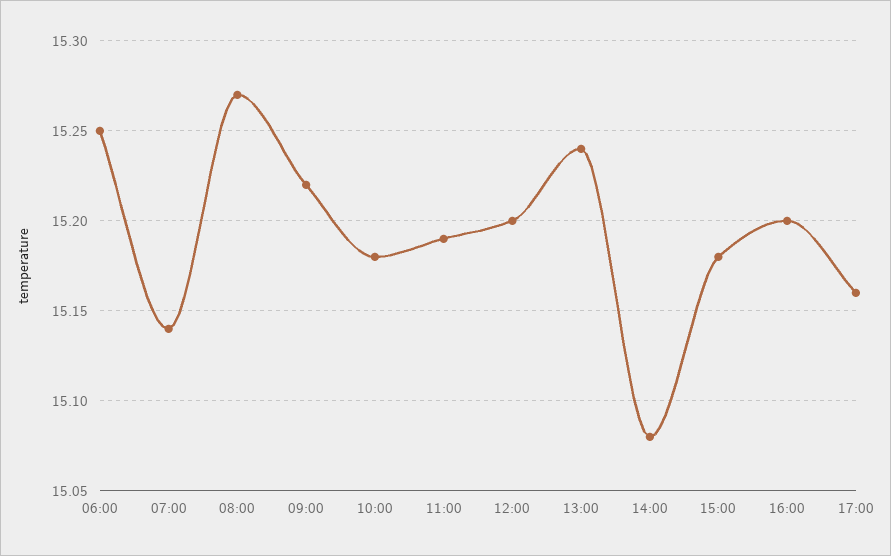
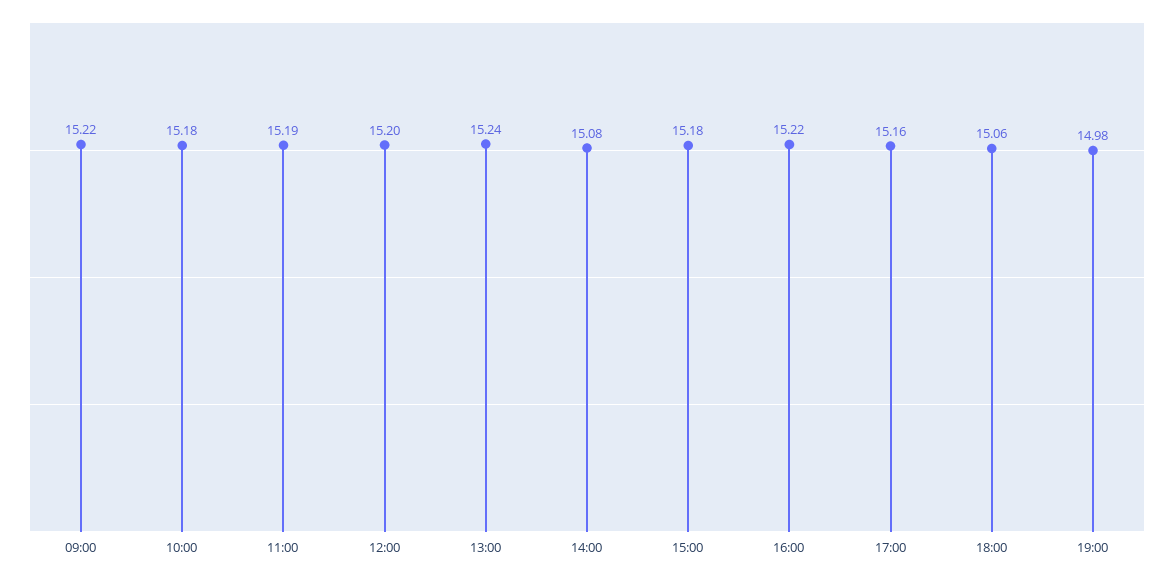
06:00: 15.25 -> none
07:00: 15.14 -> none
08:00: 15.27 -> none
16:00: 15.2 -> 15.22
18:00: none -> 15.06
19:00: none -> 14.98

